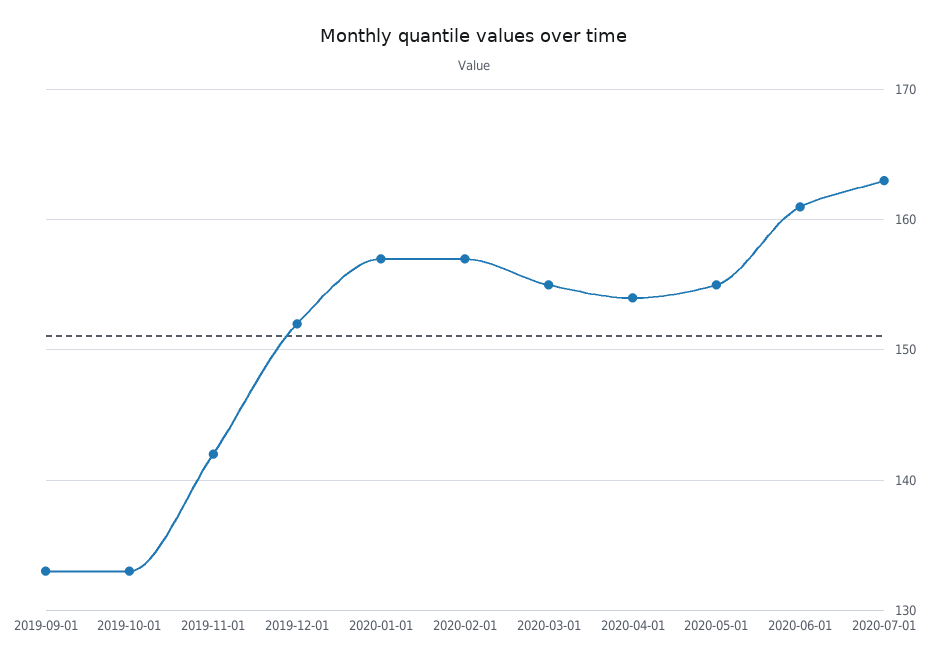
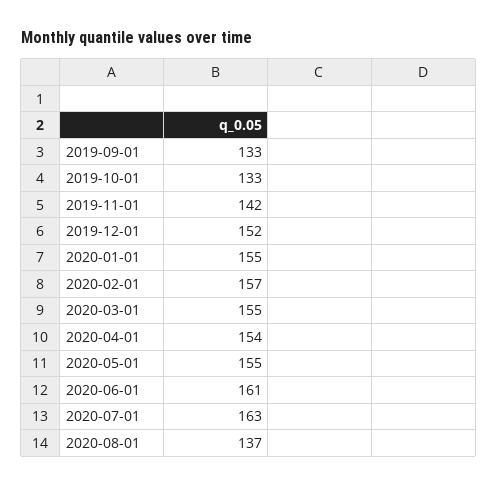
2020-01-01: 157 -> 155
2020-08-01: none -> 137

